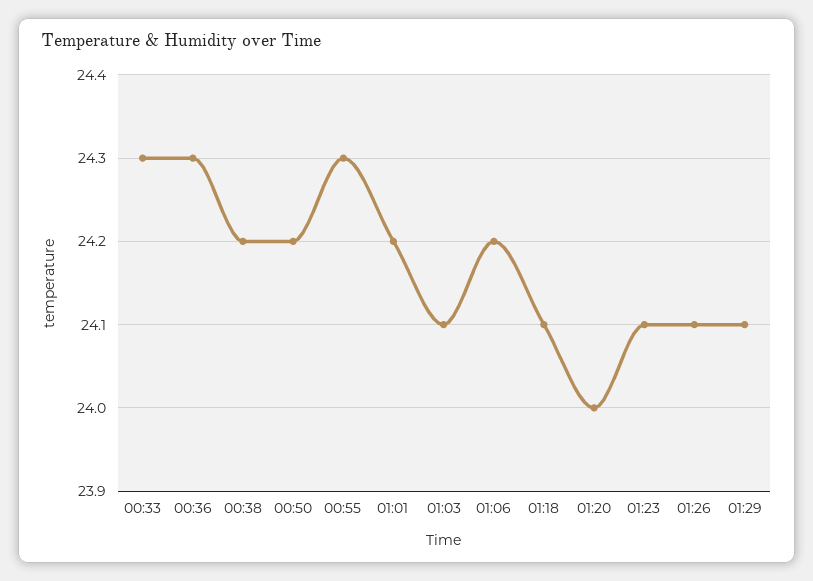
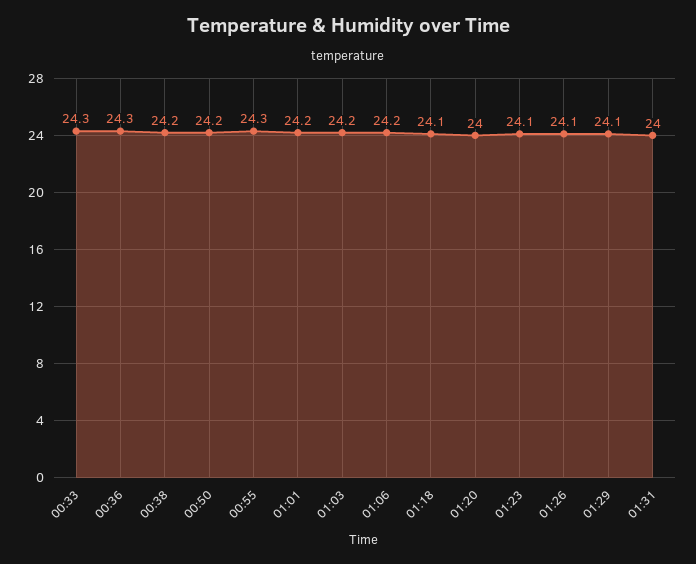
01:03: 24.1 -> 24.2
01:31: none -> 24

